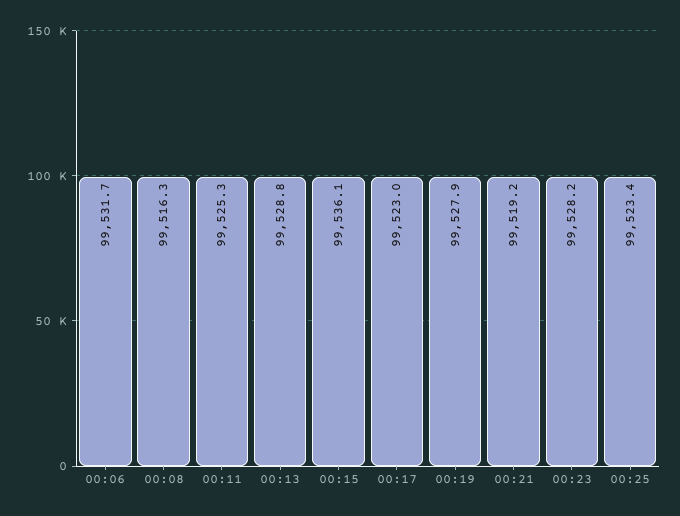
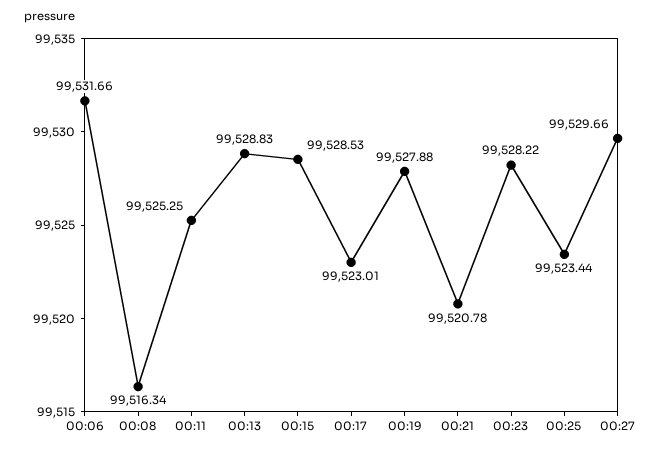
00:15: 99536.1 -> 99528.53
00:21: 99519.2 -> 99520.78
00:27: none -> 99529.66

